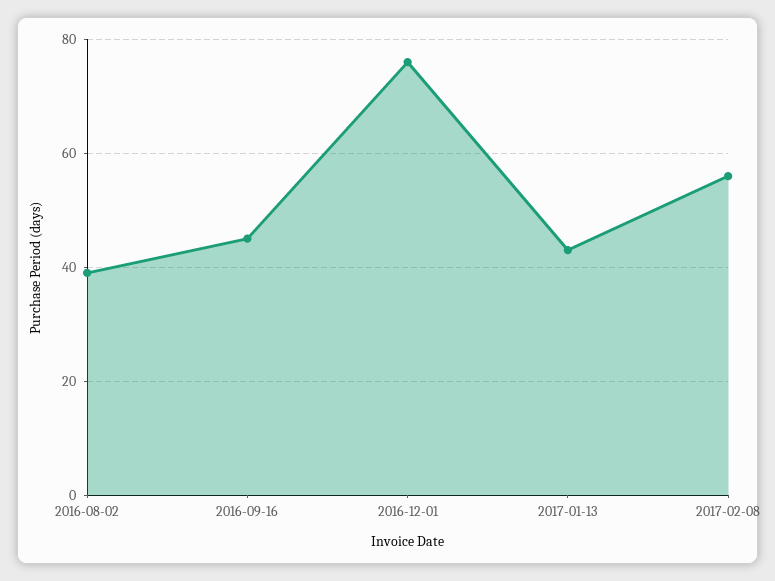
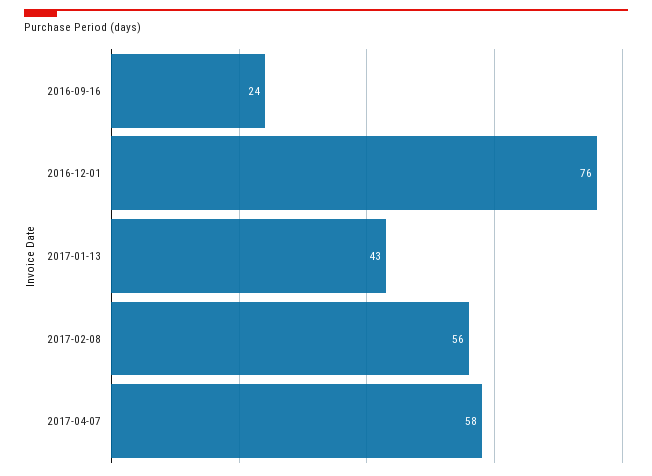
2016-08-02: 40 -> none
2016-09-16: 45 -> 24
2017-04-07: none -> 58

